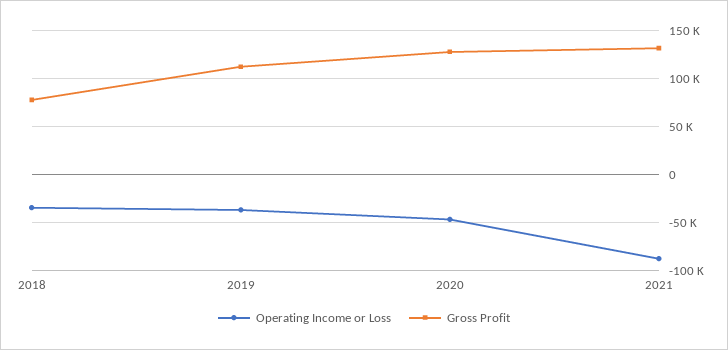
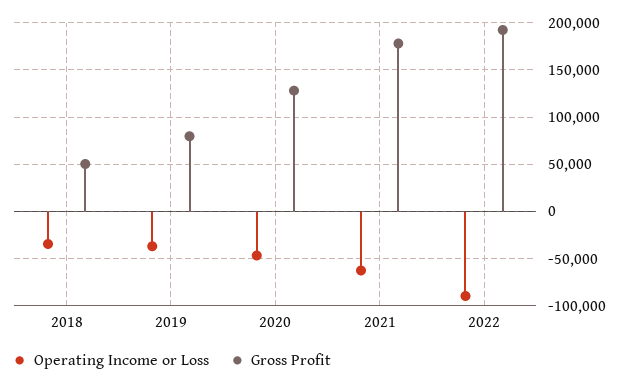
Gross Profit, 2018: 80000 -> 50000
Gross Profit, 2019: 110000 -> 80000
Operating Income or Loss, 2021: -90000 -> -60000
Gross Profit, 2021: 130000 -> 180000
Operating Income or Loss, 2022: none -> -90000
Gross Profit, 2022: none -> 190000

